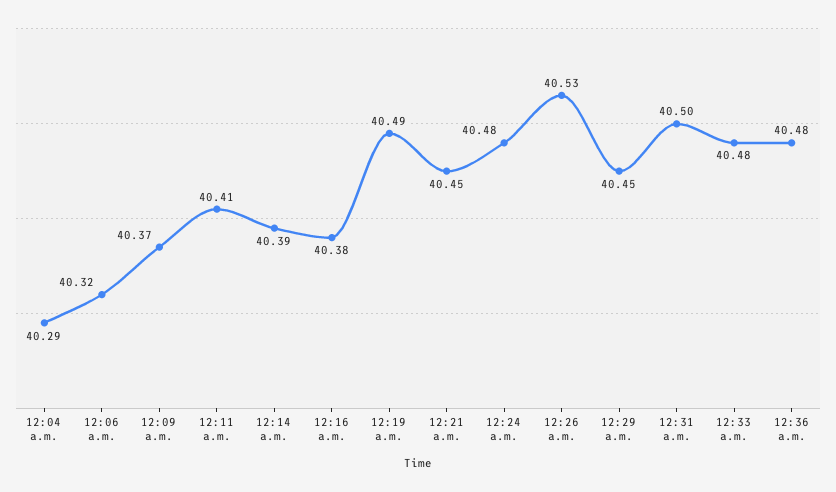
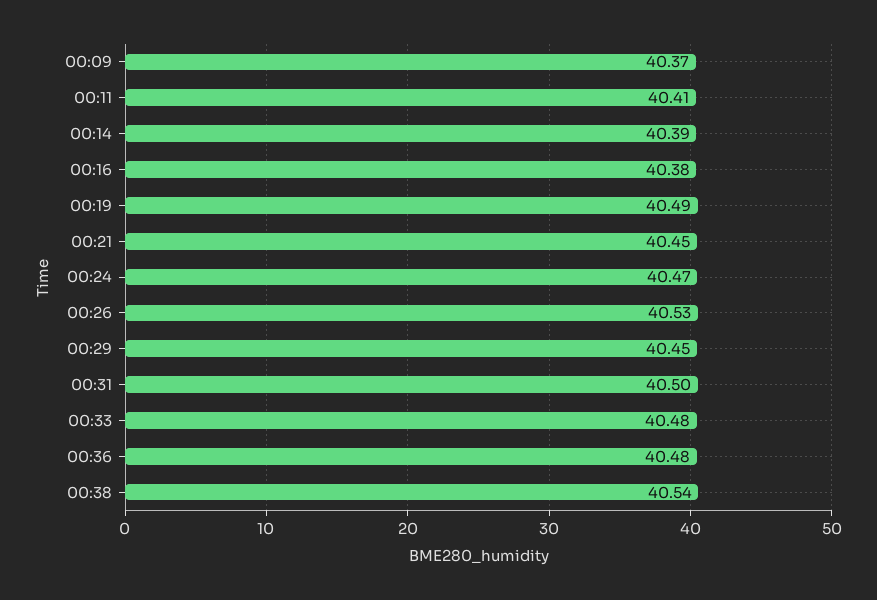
12:04 a.m.: 40.29 -> none
12:06 a.m.: 40.32 -> none
12:24 a.m.: 40.48 -> 40.47
00:38: none -> 40.54

